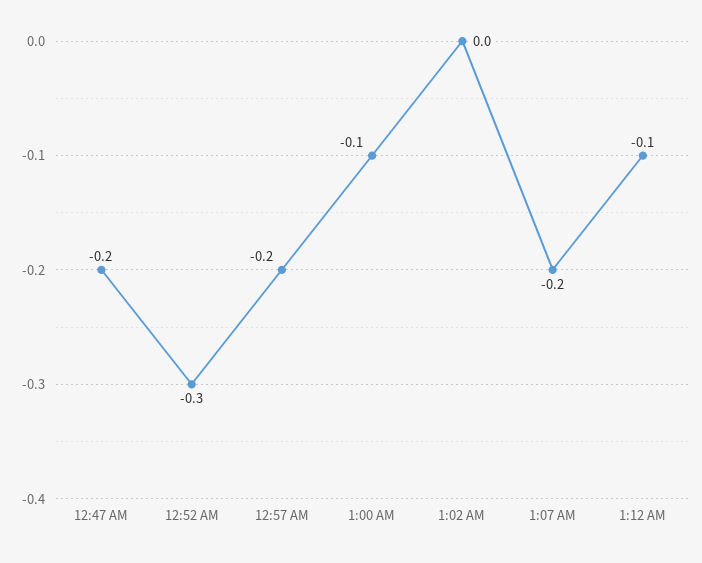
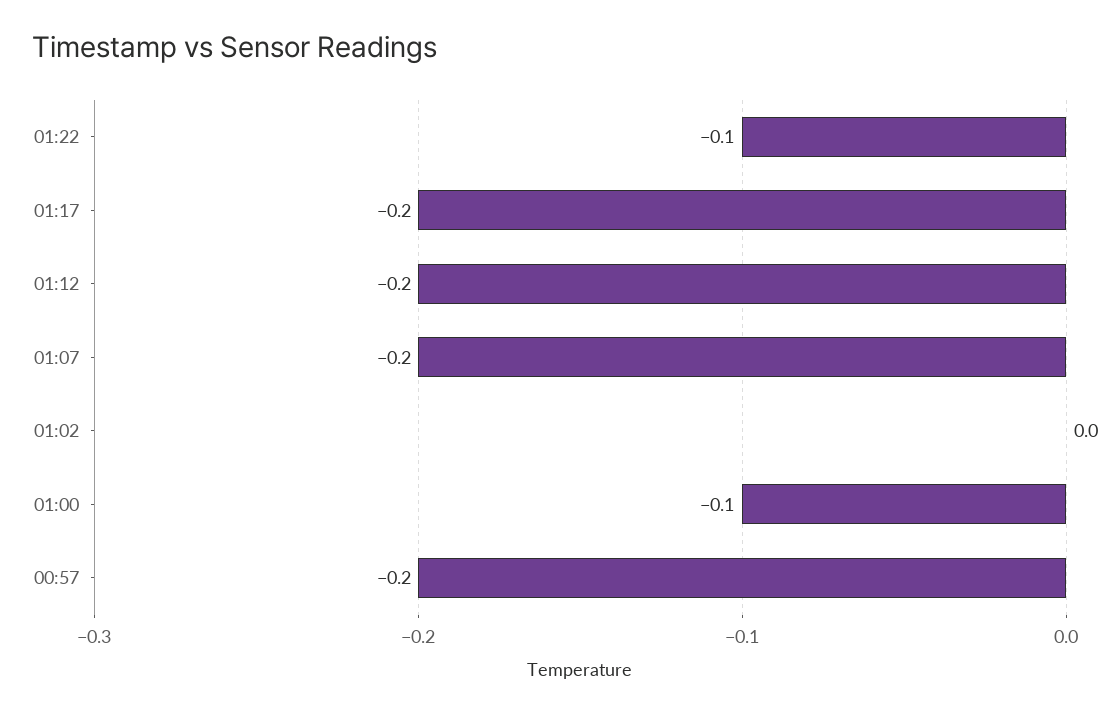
12:47 AM: -0.2 -> none
12:52 AM: -0.3 -> none
1:12 AM: -0.1 -> -0.2
01:22: none -> -0.1
01:17: none -> -0.2

